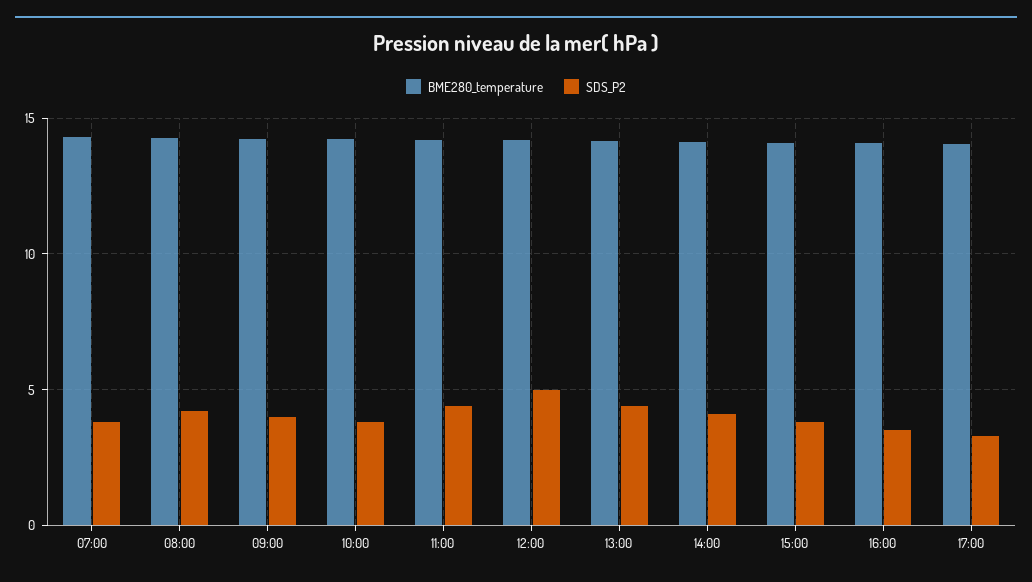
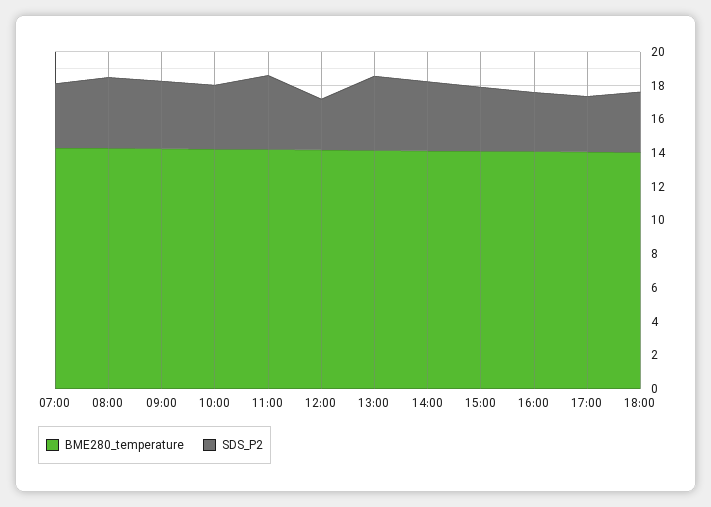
SDS_P2, 12:00: 5 -> 3
BME280_temperature, 18:00: none -> 14
SDS_P2, 18:00: none -> 3.5

